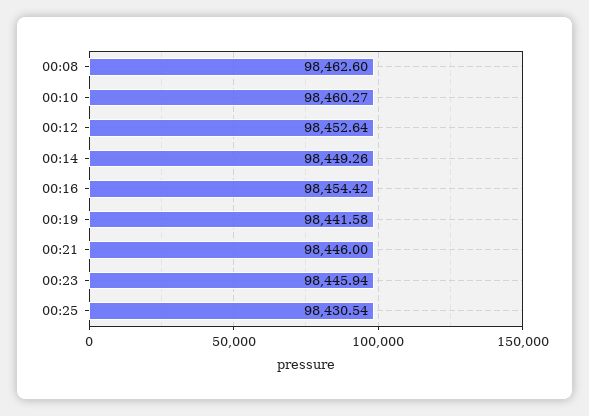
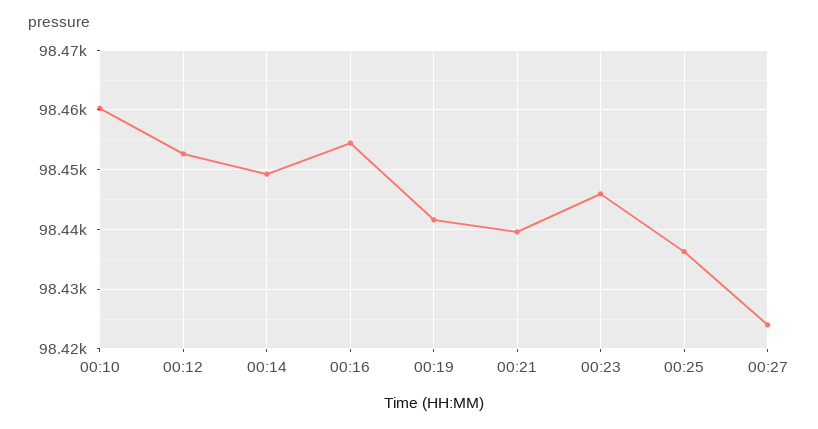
00:08: 98462.6 -> none
00:21: 98446 -> 98440
00:25: 98430.54 -> 98436
00:27: none -> 98424

